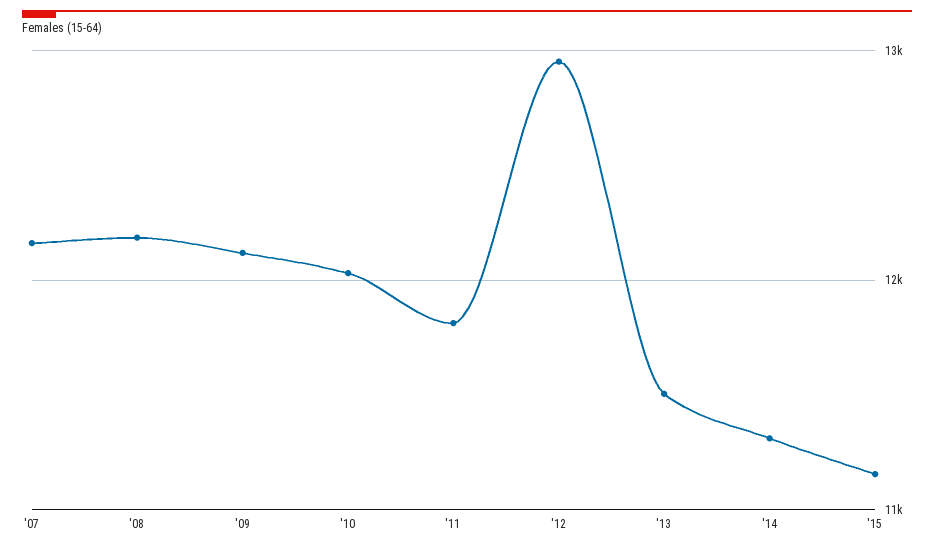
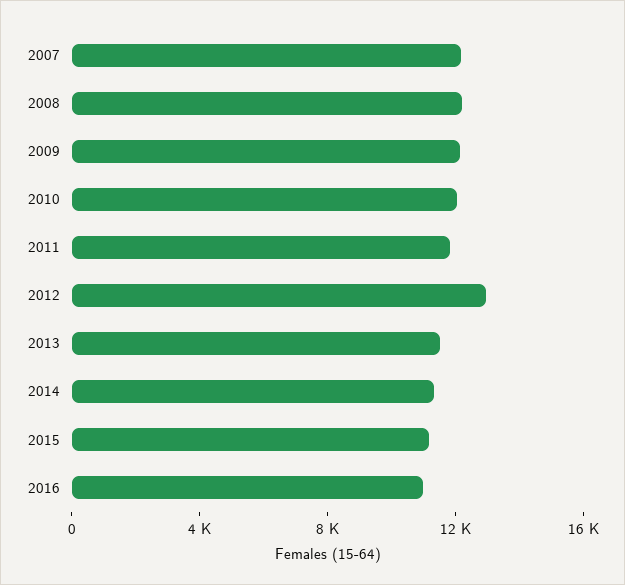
2016: none -> 11000

